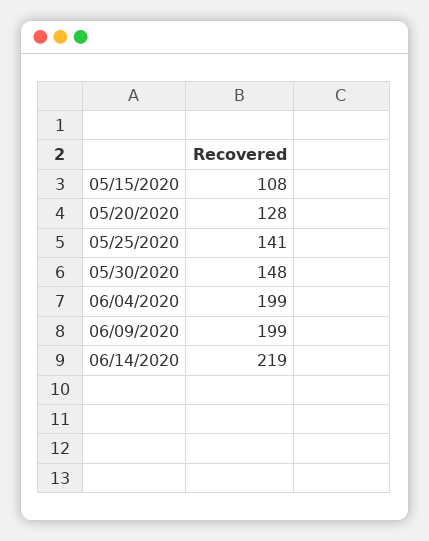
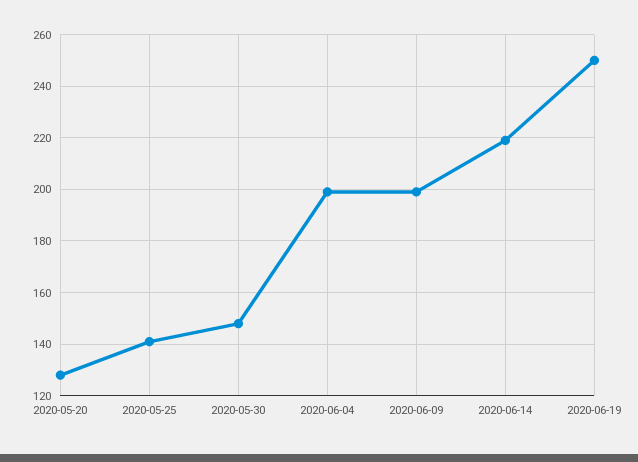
05/15/2020: 108 -> none
2020-06-19: none -> 250

